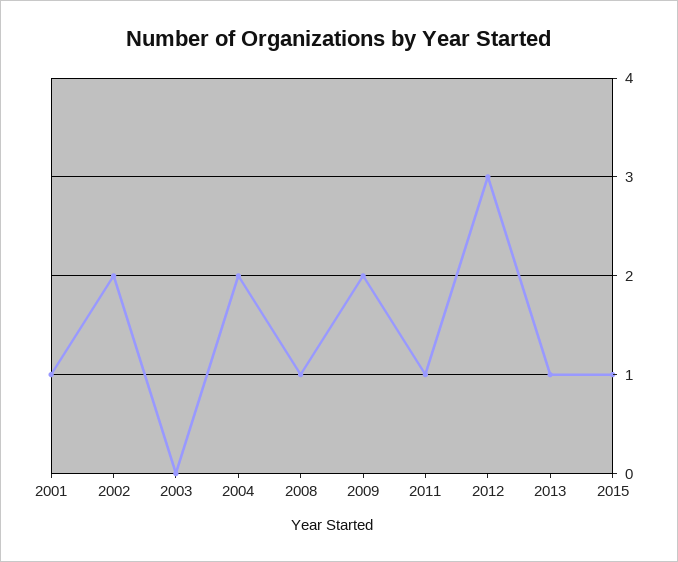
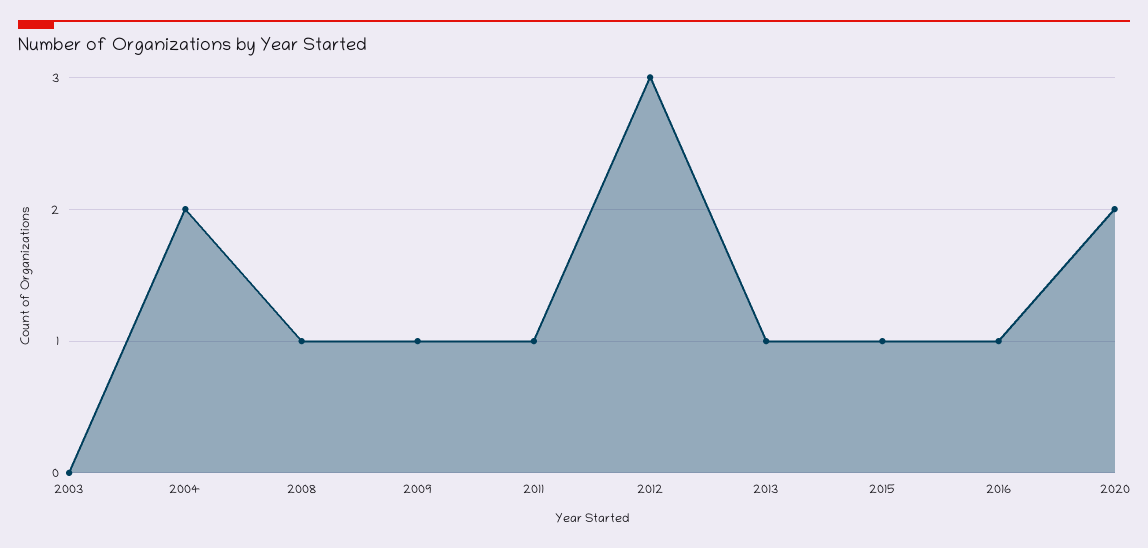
2001: 1 -> none
2002: 2 -> none
2009: 2 -> 1
2016: none -> 1
2020: none -> 2

